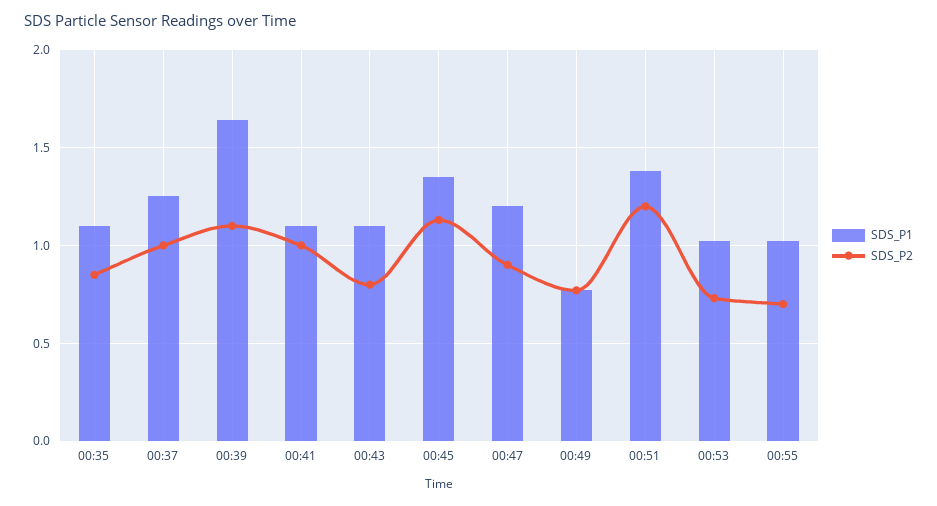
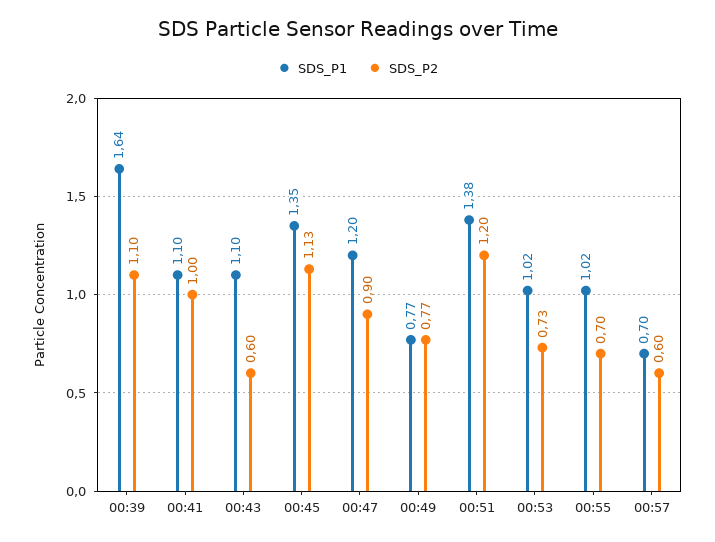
SDS_P1, 00:35: 1.1 -> none
SDS_P2, 00:35: 0.85 -> none
SDS_P1, 00:37: 1.25 -> none
SDS_P2, 00:37: 1 -> none
SDS_P2, 00:43: 0.8 -> 0.6
SDS_P1, 00:57: none -> 0.7
SDS_P2, 00:57: none -> 0.6

